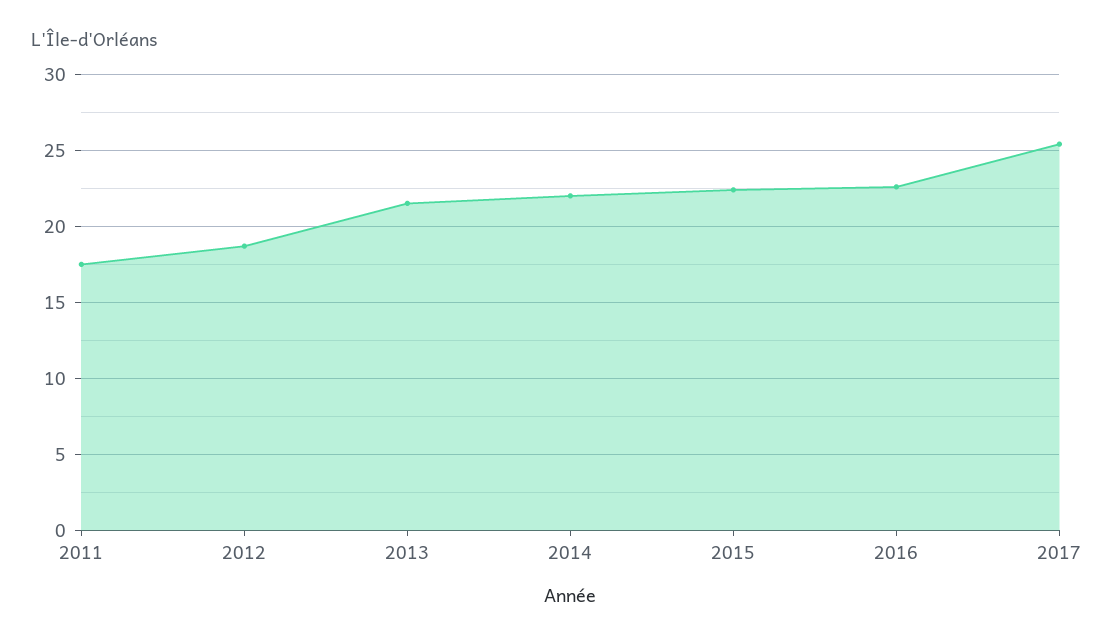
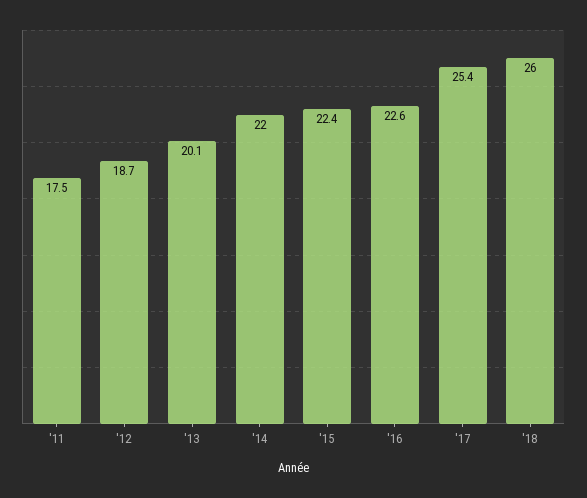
2013: 21.5 -> 20.1
'18: none -> 26

